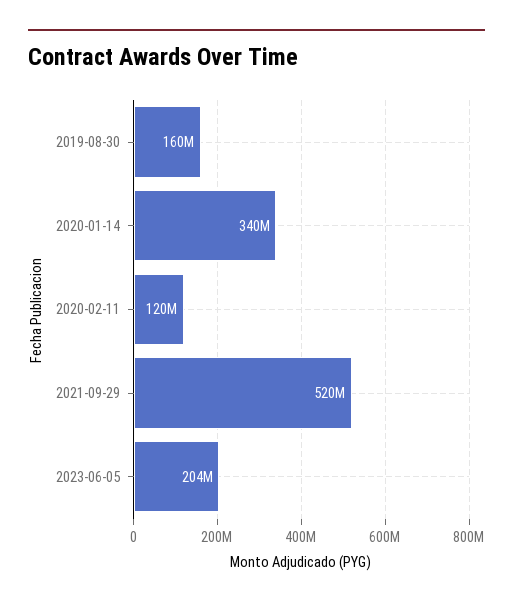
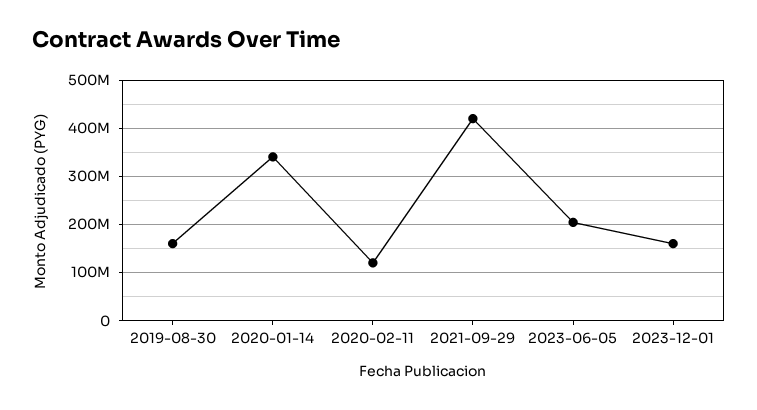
2021-09-29: 520000000 -> 420000000
2023-12-01: none -> 160000000

